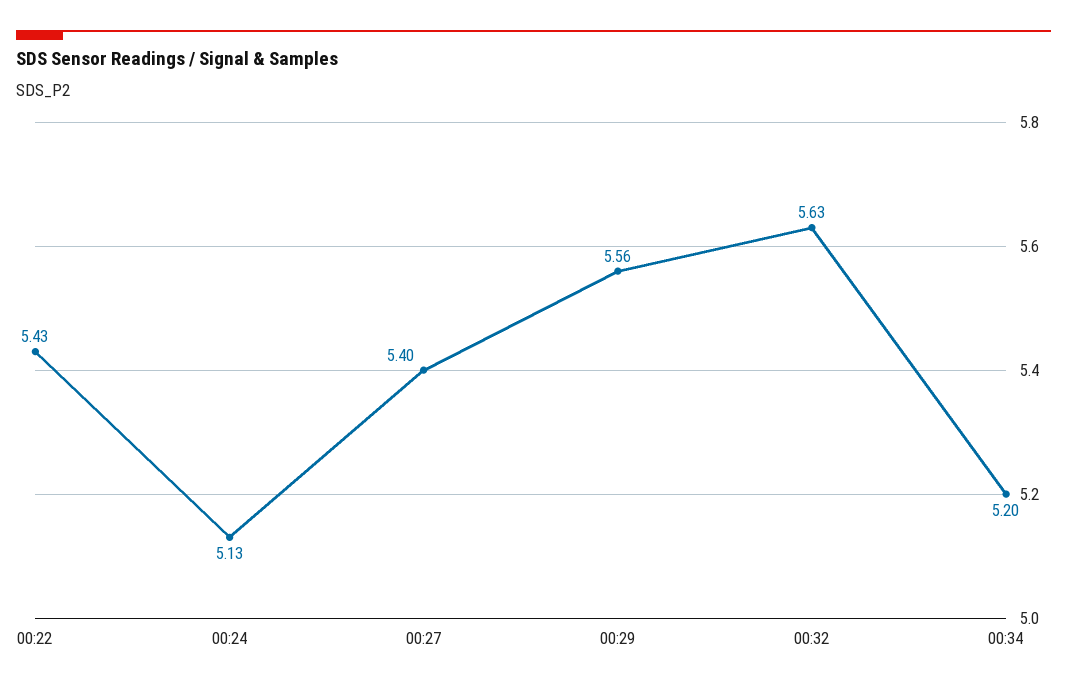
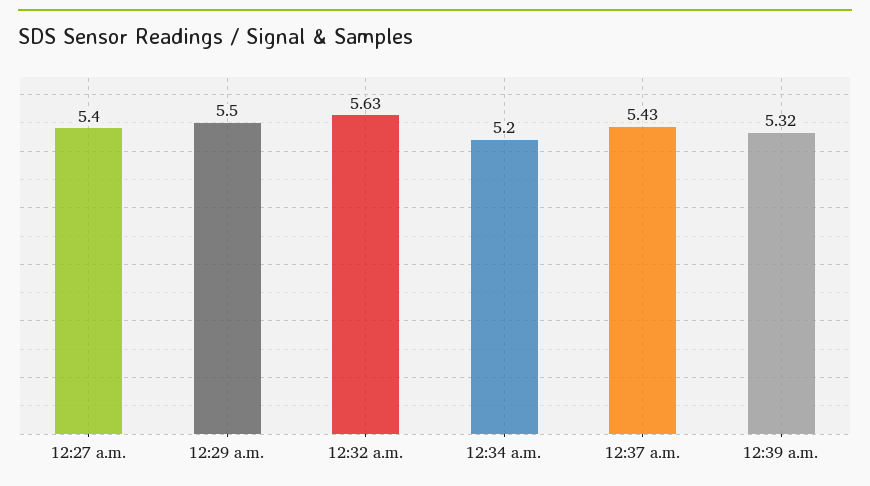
00:22: 5.43 -> none
00:24: 5.13 -> none
00:29: 5.56 -> 5.5
12:37 a.m.: none -> 5.43
12:39 a.m.: none -> 5.32

